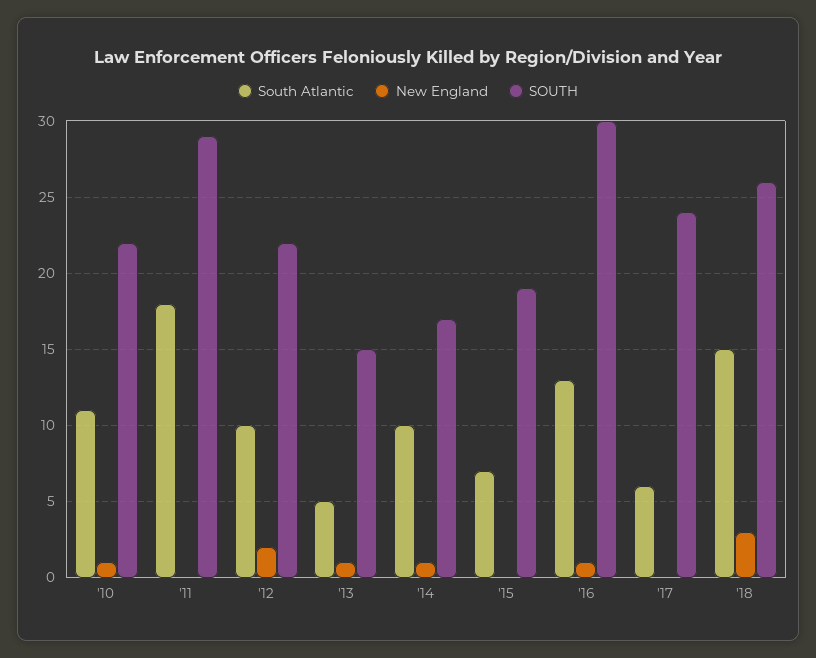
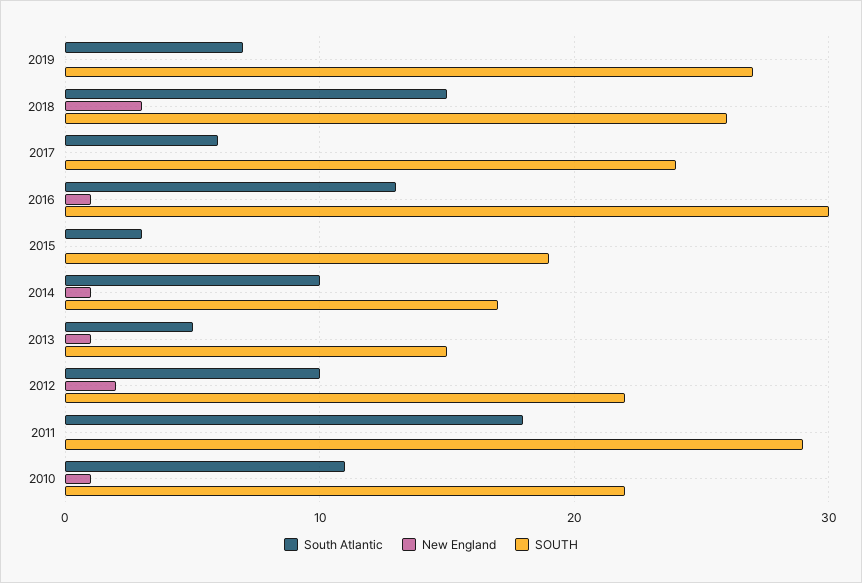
South Atlantic, '15: 7 -> 3
South Atlantic, 2019: none -> 7
New England, 2019: none -> 0
SOUTH, 2019: none -> 27

